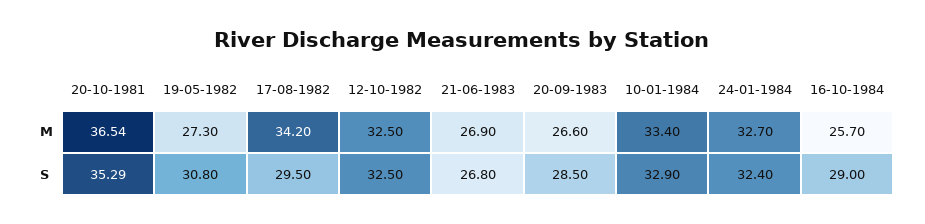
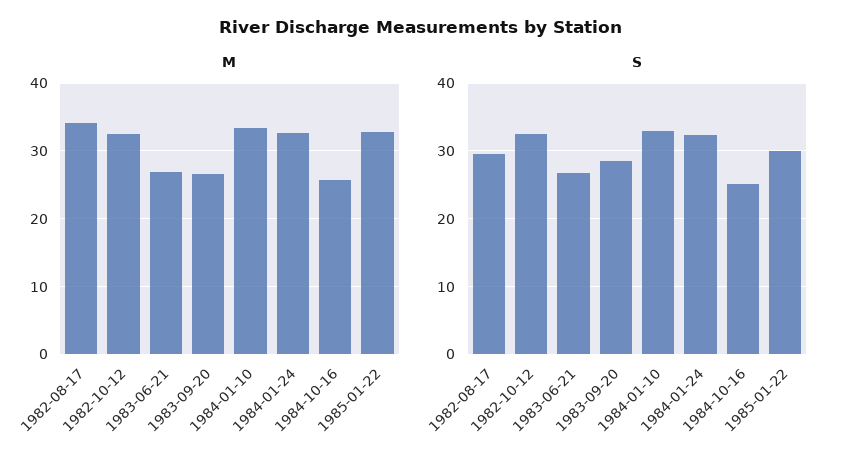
M, 20-10-1981: 36.54 -> none
M, 19-05-1982: 27.3 -> none
S, 20-10-1981: 35.29 -> none
S, 19-05-1982: 30.8 -> none
S, 16-10-1984: 29 -> 25
M, 1985-01-22: none -> 33
S, 1985-01-22: none -> 30

